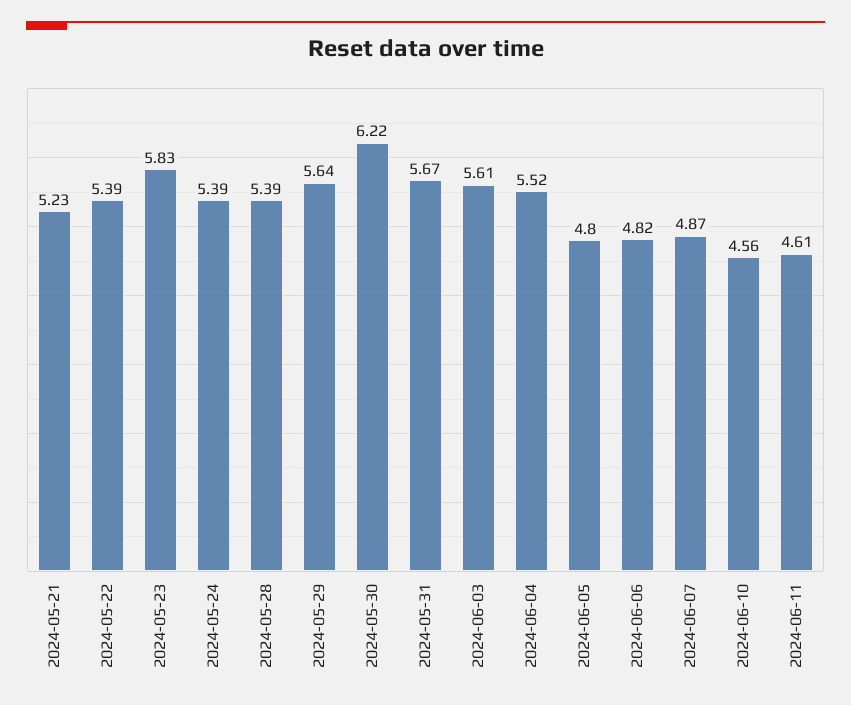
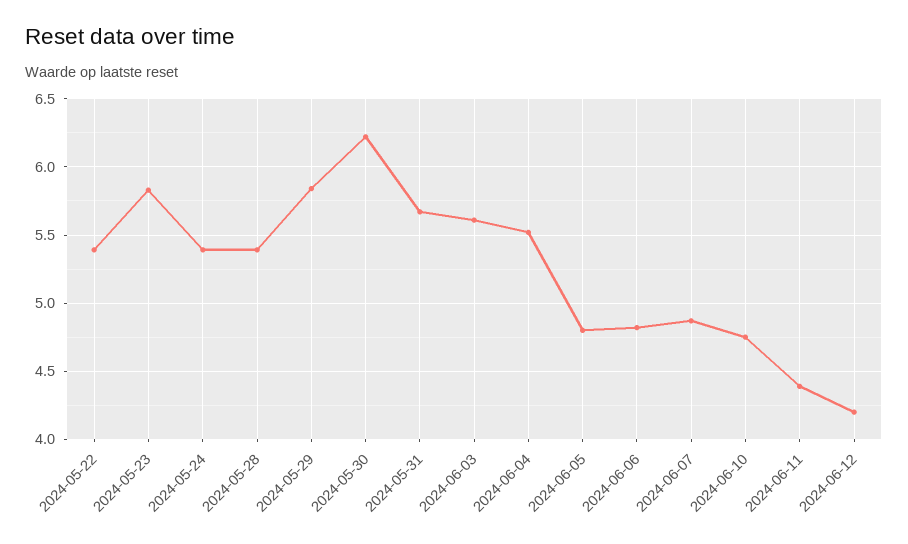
2024-05-21: 5.23 -> none
2024-05-29: 5.64 -> 5.85
2024-06-10: 4.56 -> 4.75
2024-06-11: 4.61 -> 4.4
2024-06-12: none -> 4.2

